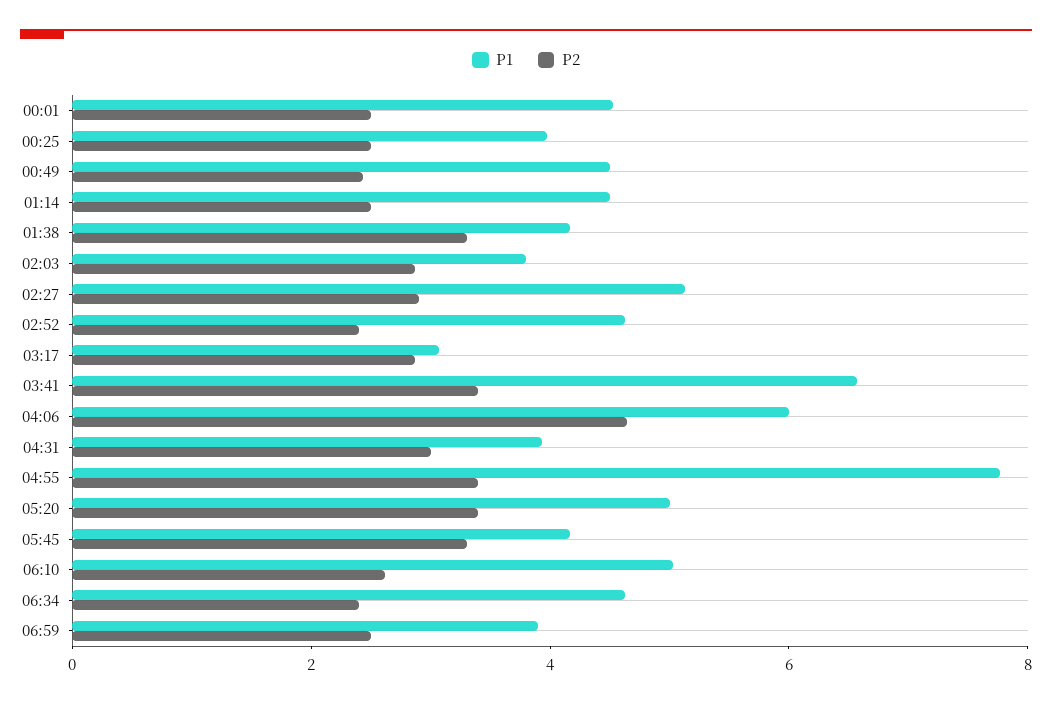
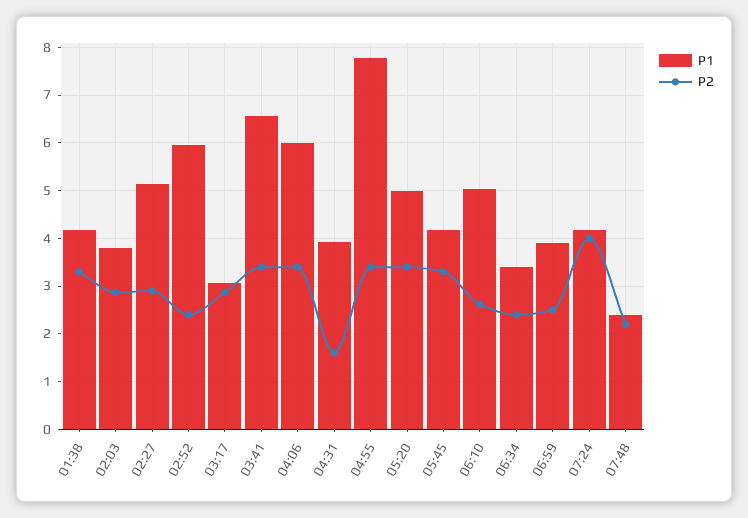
P1, 00:01: 4.5 -> none
P2, 00:01: 2.5 -> none
P1, 00:25: 4 -> none
P2, 00:25: 2.5 -> none
P1, 00:49: 4.5 -> none
P2, 00:49: 2.5 -> none
P1, 01:14: 4.5 -> none
P2, 01:14: 2.5 -> none
P1, 02:52: 4.5 -> 6
P2, 04:06: 4.5 -> 3.4
P2, 04:31: 3 -> 1.6
P1, 06:34: 4.5 -> 3.4
P1, 07:24: none -> 4.2
P2, 07:24: none -> 4
P1, 07:48: none -> 2.4
P2, 07:48: none -> 2.2

